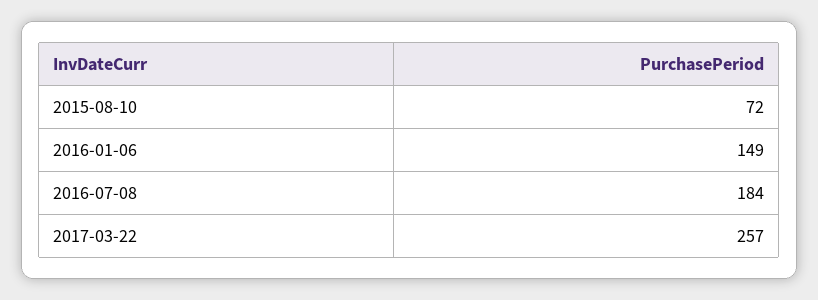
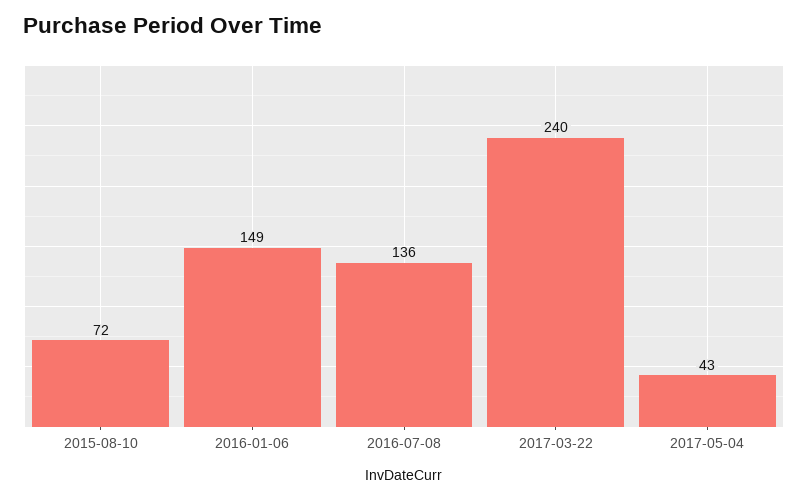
2016-07-08: 184 -> 136
2017-03-22: 257 -> 240
2017-05-04: none -> 43

